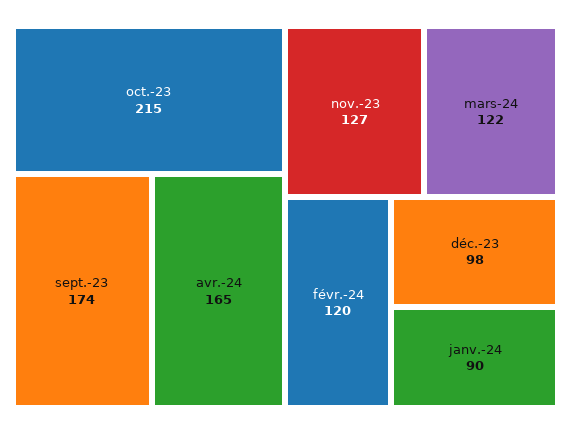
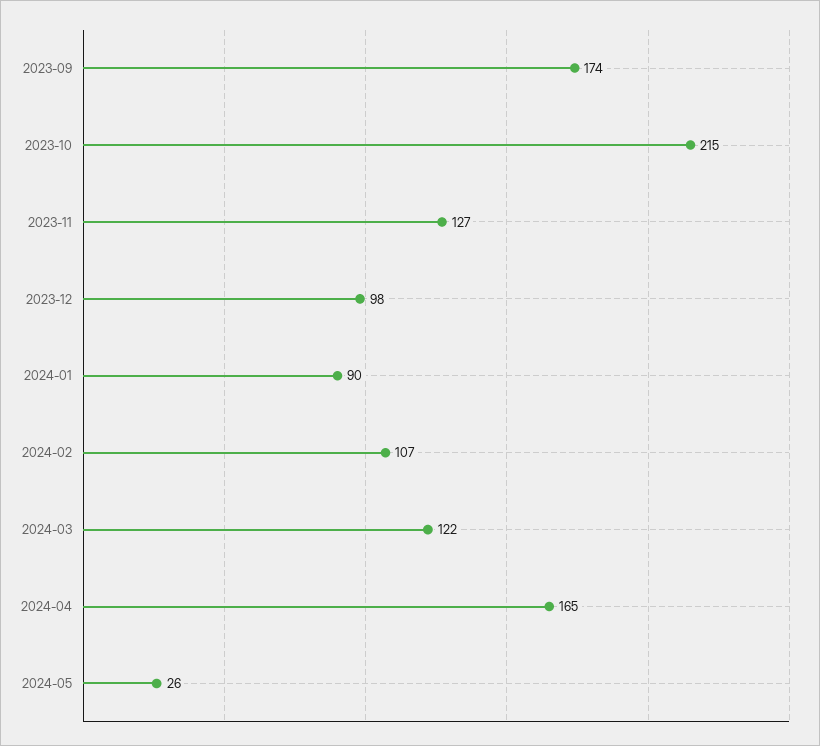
févr.-24: 120 -> 107
2024-05: none -> 26

